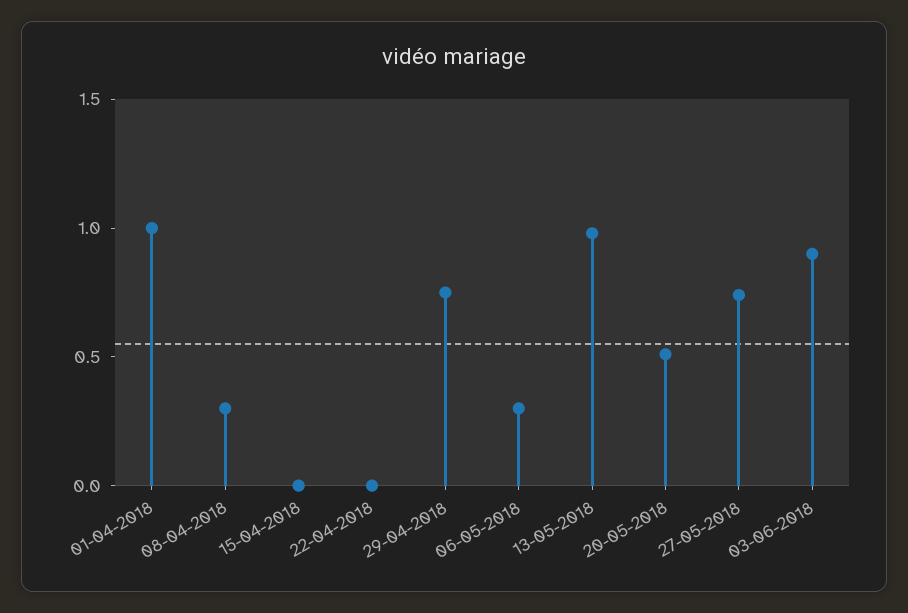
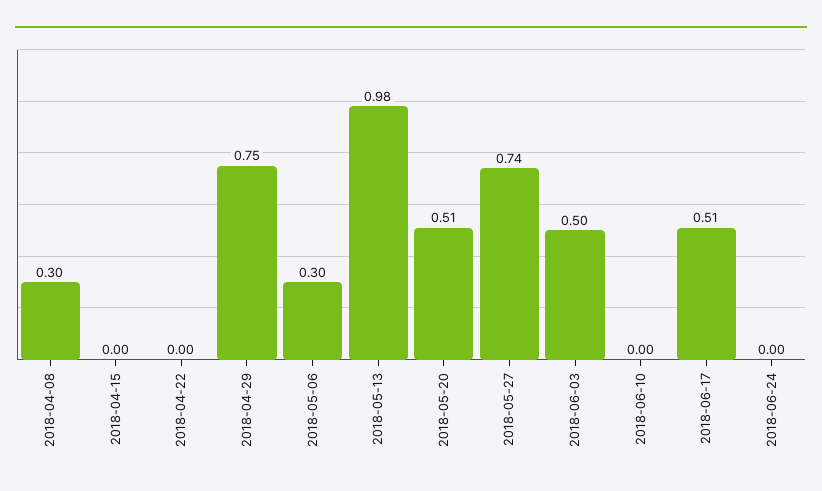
01-04-2018: 1 -> none
03-06-2018: 0.9 -> 0.5
2018-06-10: none -> 0
2018-06-17: none -> 0.51
2018-06-24: none -> 0

